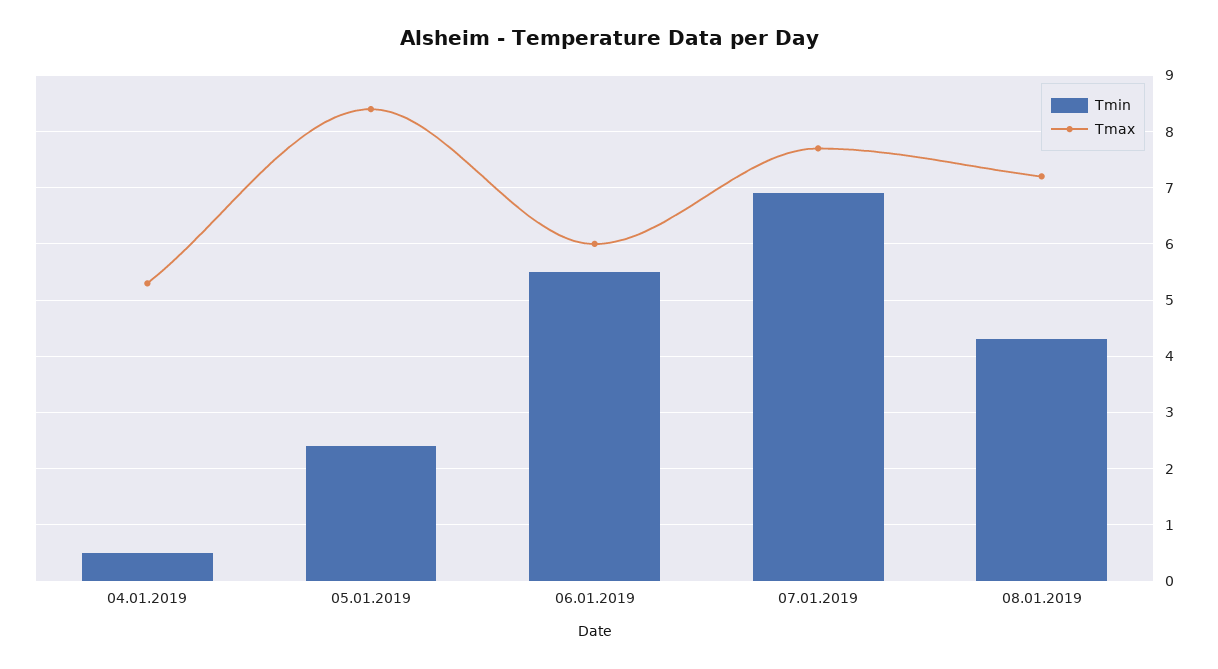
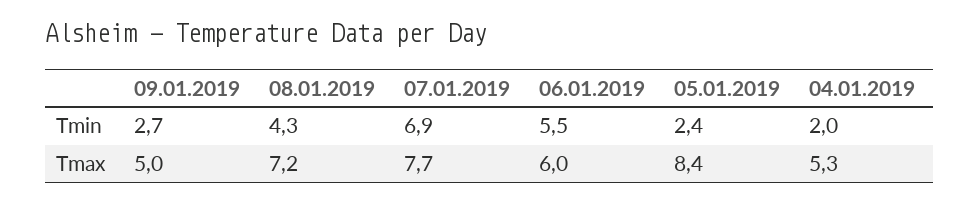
Tmin, 04.01.2019: 0.5 -> 2
Tmin, 09.01.2019: none -> 2.7
Tmax, 09.01.2019: none -> 5

